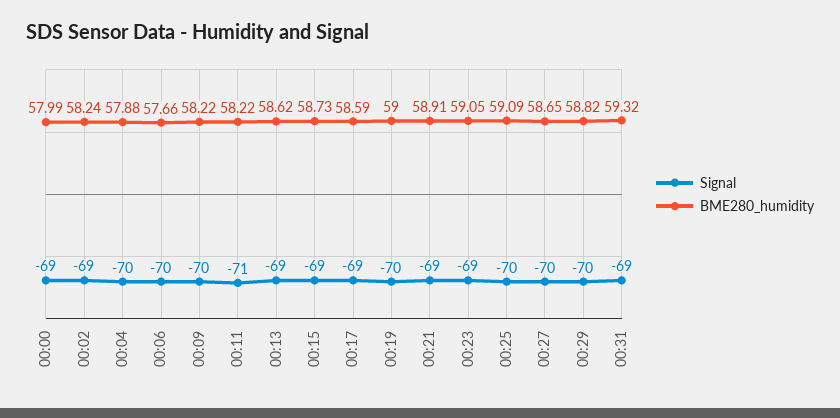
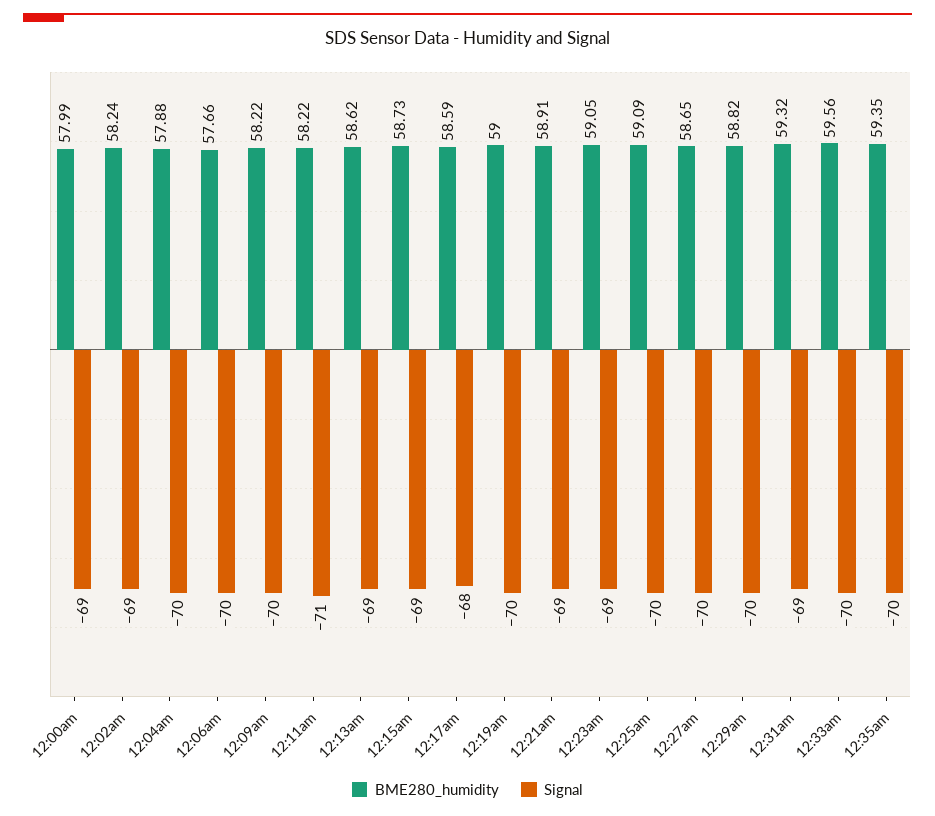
Signal, 00:17: -69 -> -68
BME280_humidity, 12:33am: none -> 59.56
Signal, 12:33am: none -> -70
BME280_humidity, 12:35am: none -> 59.35
Signal, 12:35am: none -> -70

